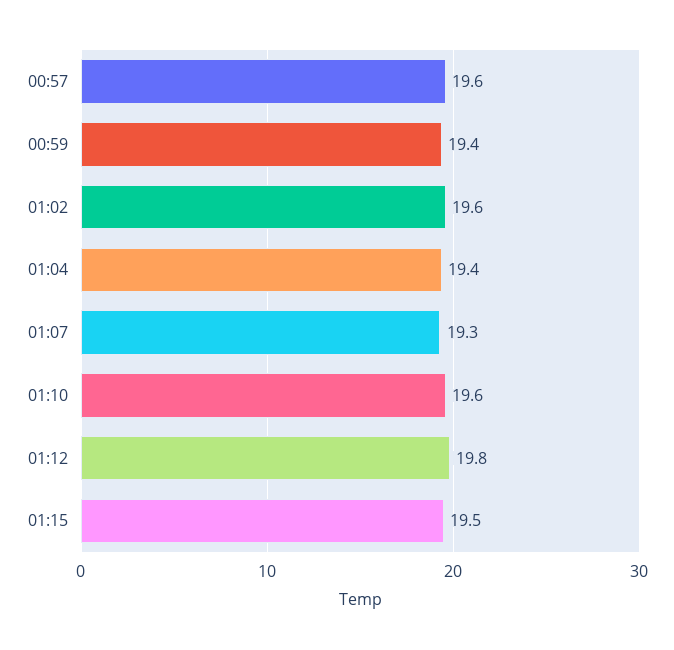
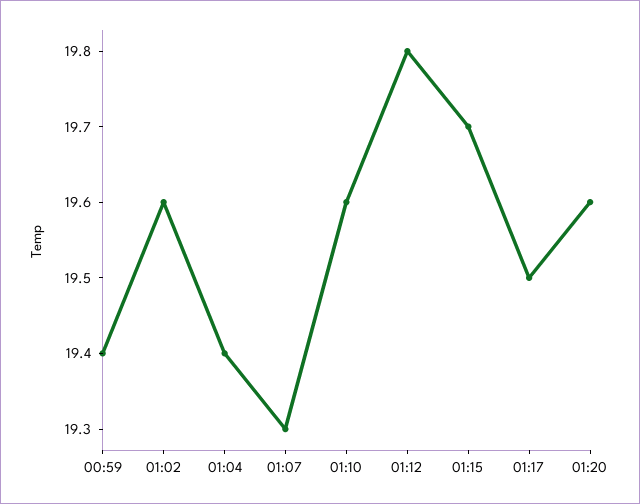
00:57: 19.6 -> none
01:15: 19.5 -> 19.7
01:17: none -> 19.5
01:20: none -> 19.6

